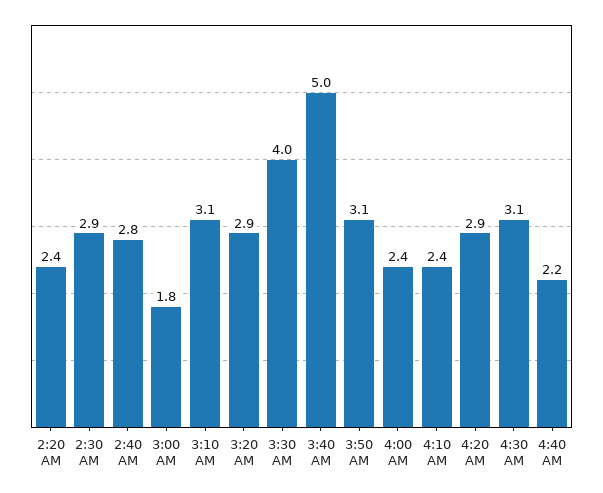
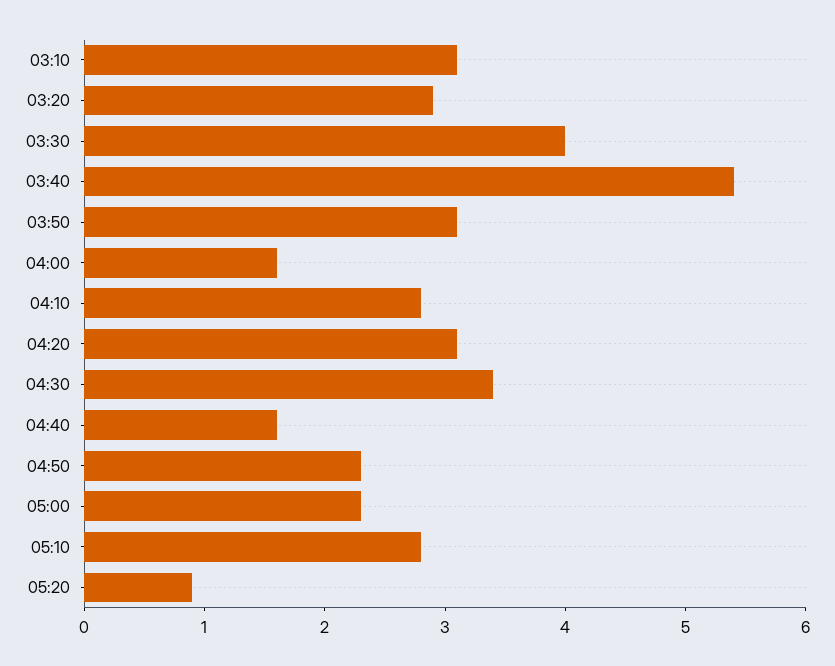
2:20 AM: 2.4 -> none
2:30 AM: 2.9 -> none
2:40 AM: 2.8 -> none
3:00 AM: 1.8 -> none
3:40 AM: 5 -> 5.4
4:00 AM: 2.4 -> 1.6
4:10 AM: 2.4 -> 2.8
4:20 AM: 2.9 -> 3.1
4:30 AM: 3.1 -> 3.4
4:40 AM: 2.2 -> 1.6
04:50: none -> 2.3
05:00: none -> 2.3
05:10: none -> 2.8
05:20: none -> 0.9

